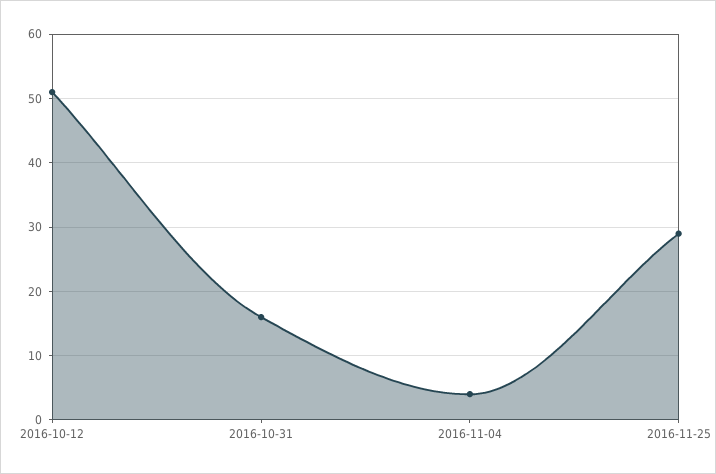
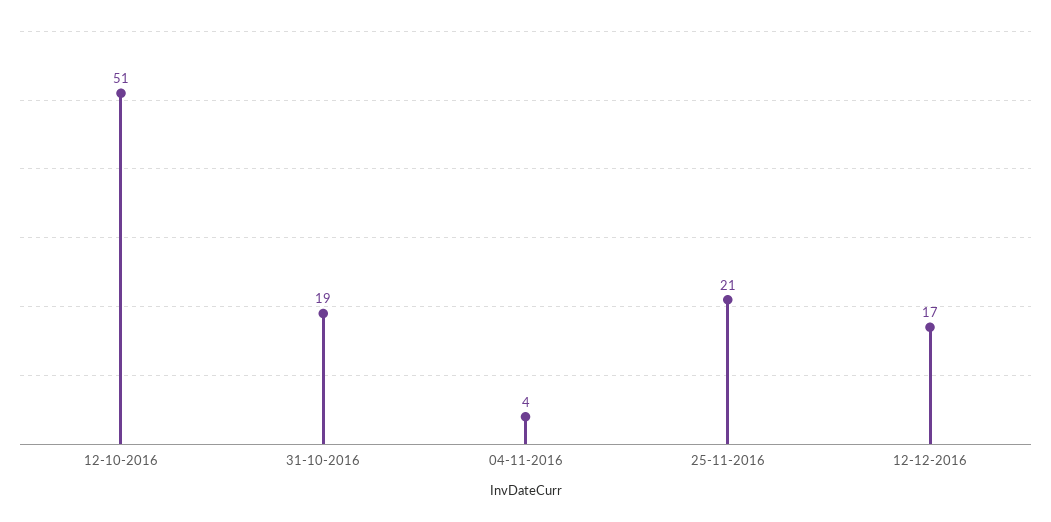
2016-10-31: 16 -> 19
2016-11-25: 29 -> 21
12-12-2016: none -> 17

